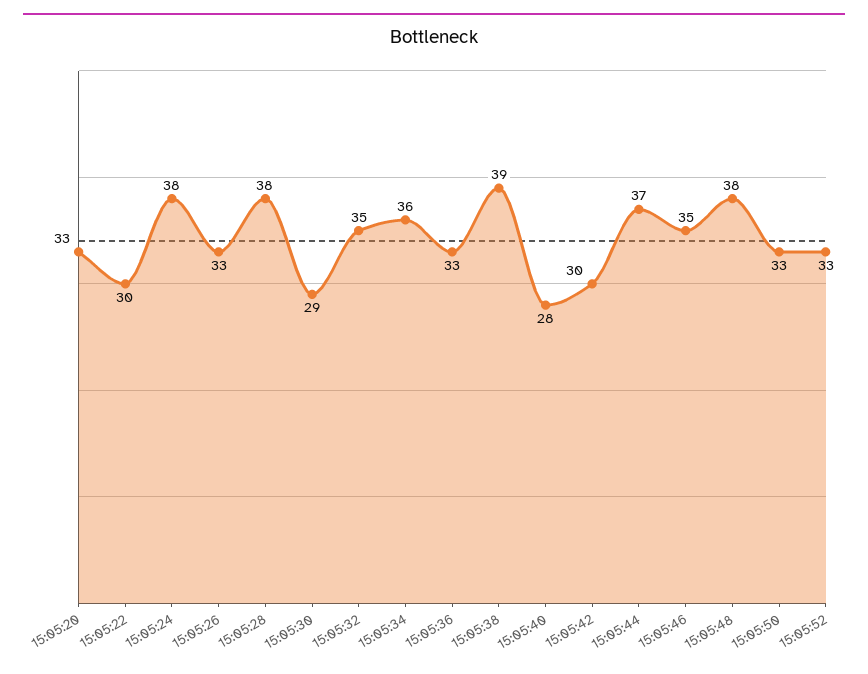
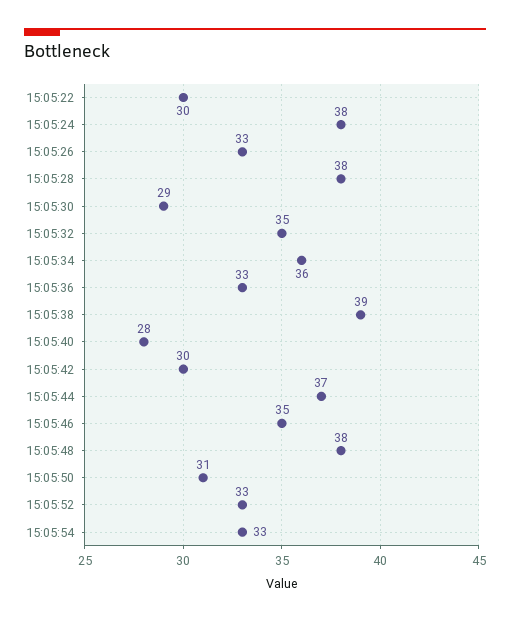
15:05:20: 33 -> none
15:05:50: 33 -> 31
15:05:54: none -> 33

